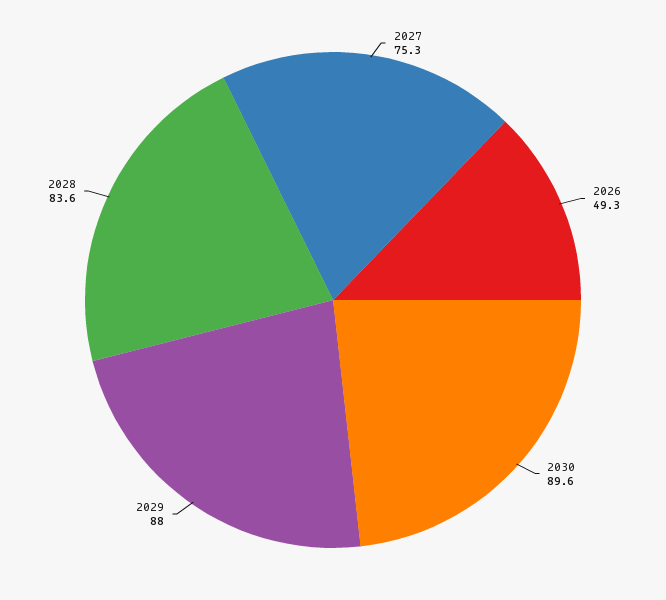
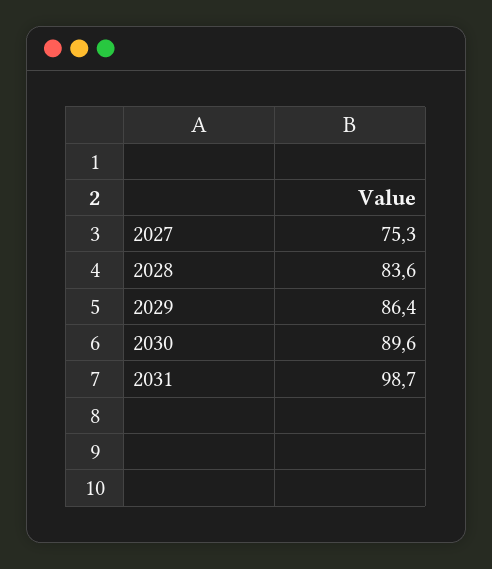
2026: 49.3 -> none
2029: 88 -> 86.4
2031: none -> 98.7

